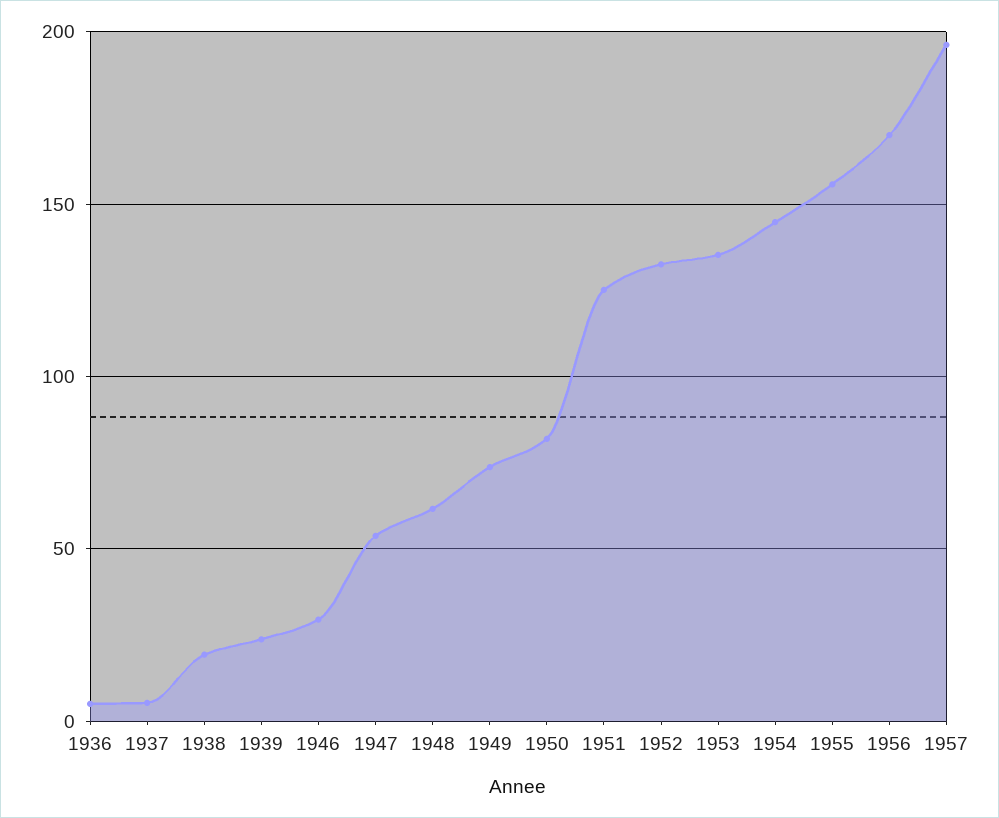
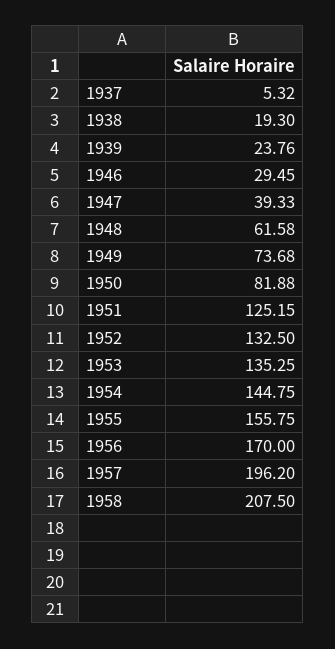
1936: 5 -> none
1947: 55 -> 39.33
1958: none -> 207.5

